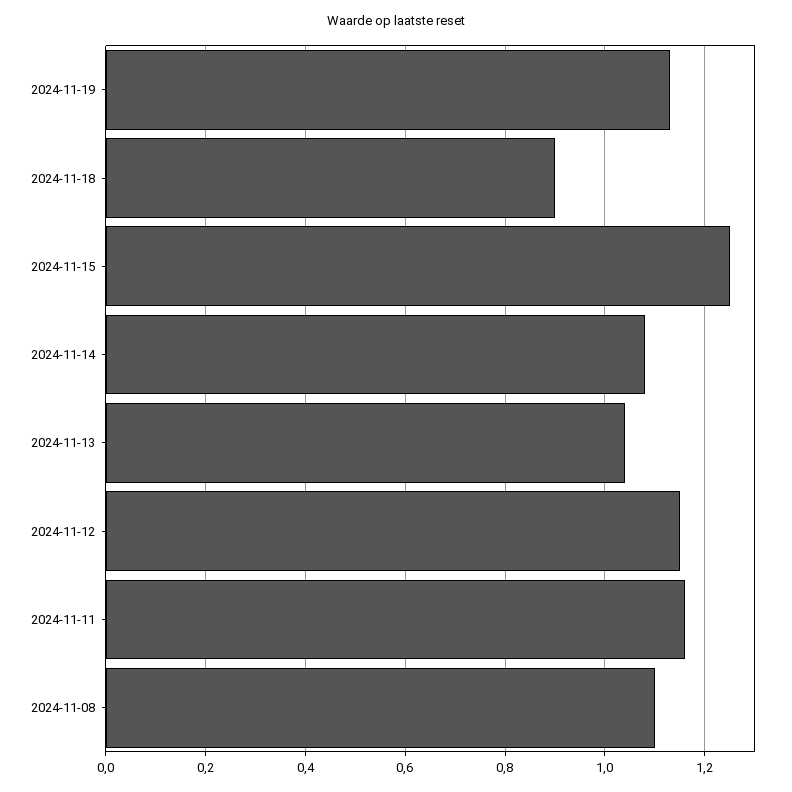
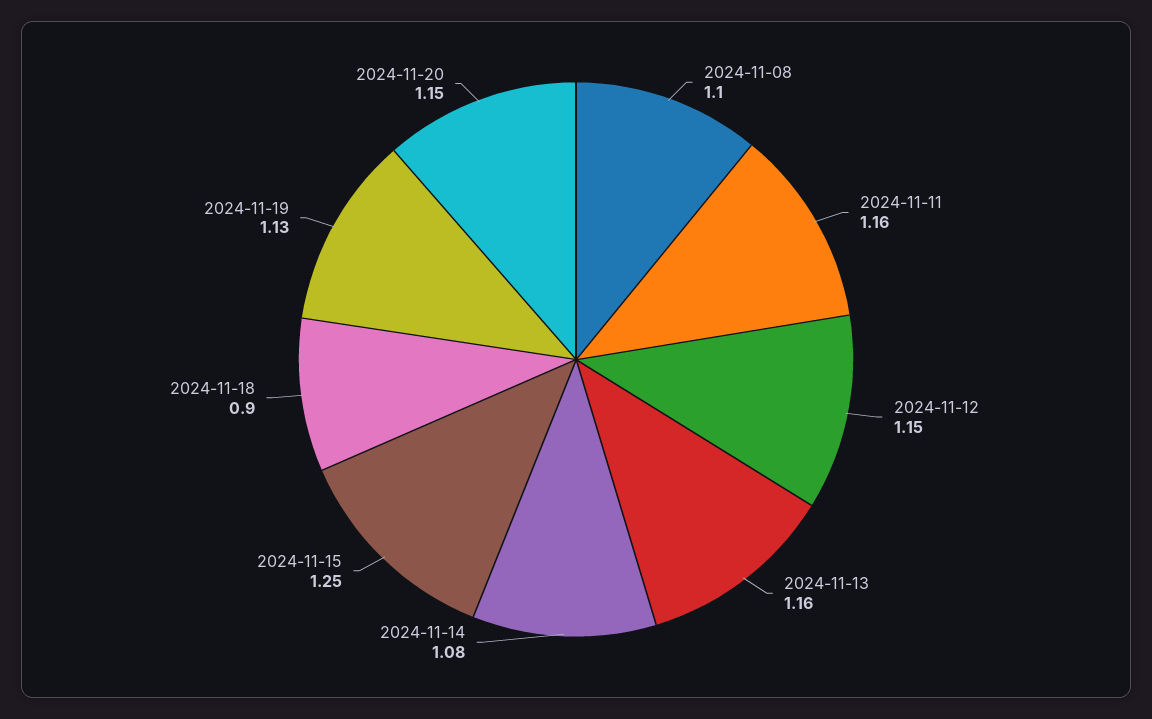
2024-11-13: 1.05 -> 1.16
2024-11-20: none -> 1.15

